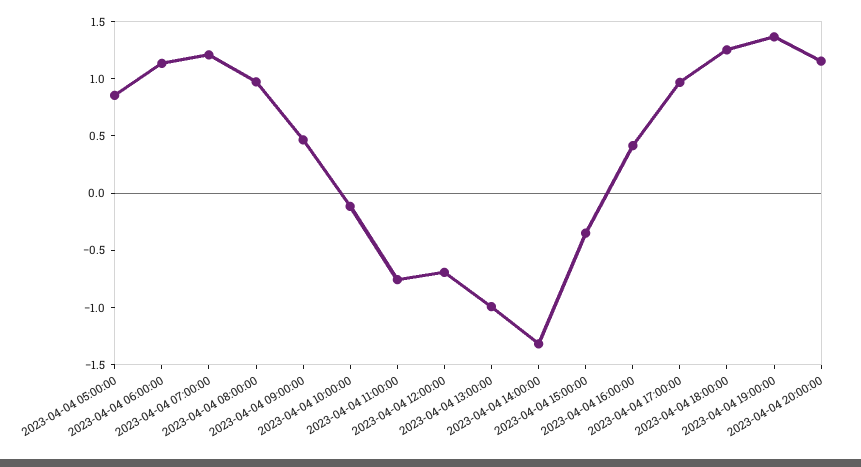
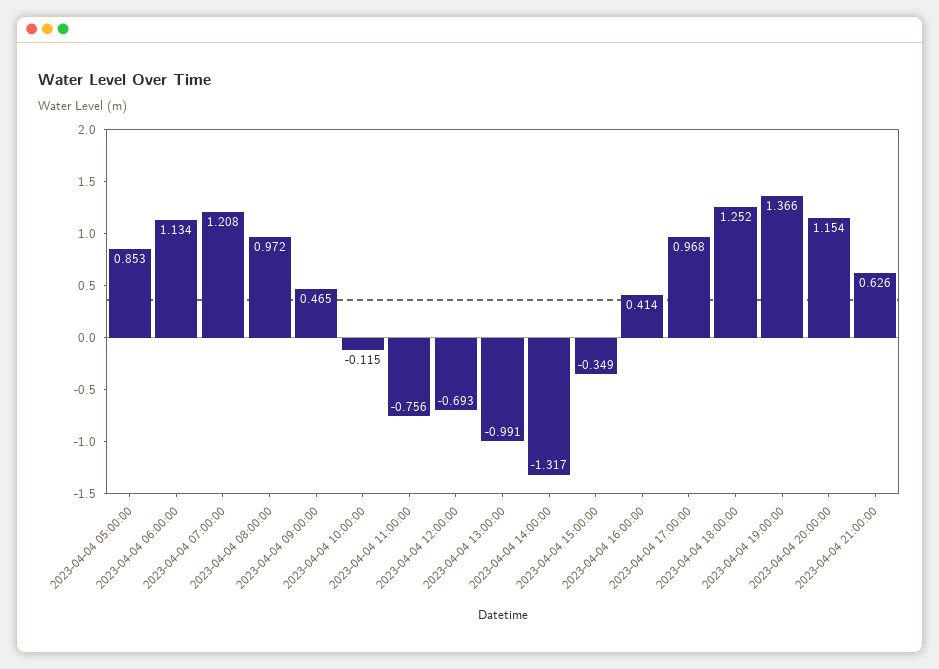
2023-04-04 21:00:00: none -> 0.626

